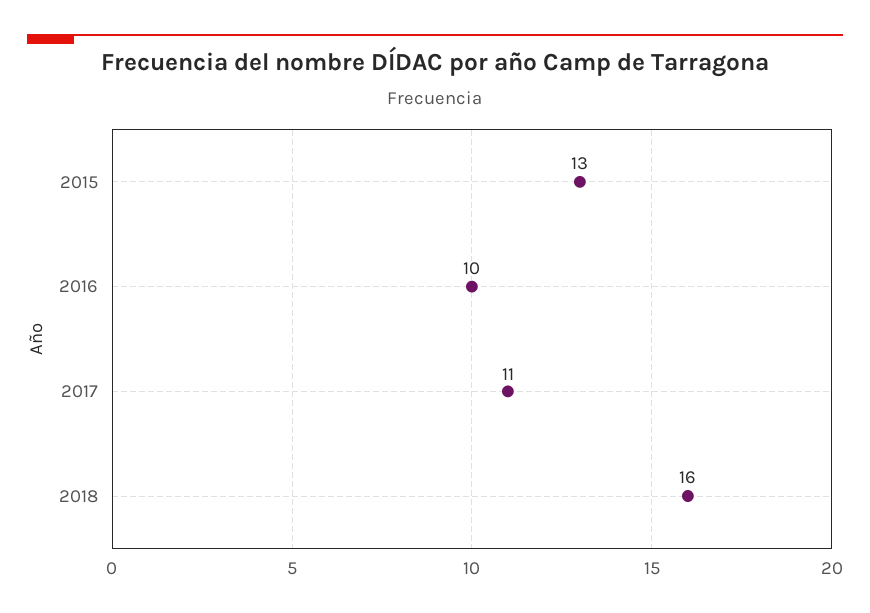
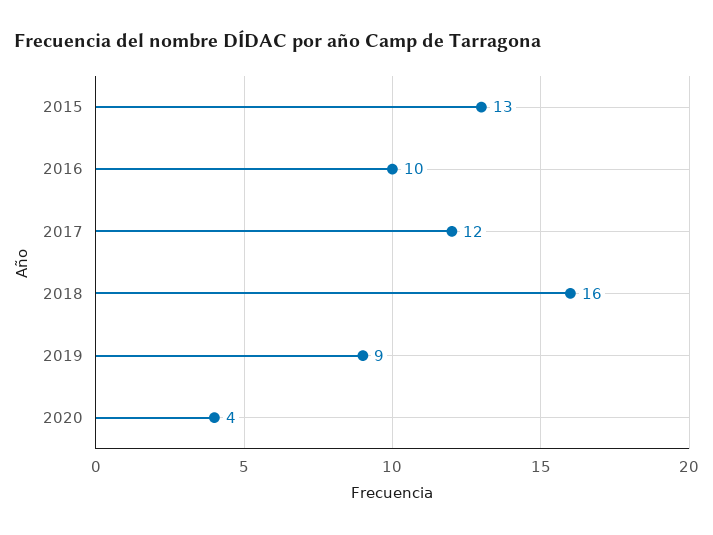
2017: 11 -> 12
2019: none -> 9
2020: none -> 4

